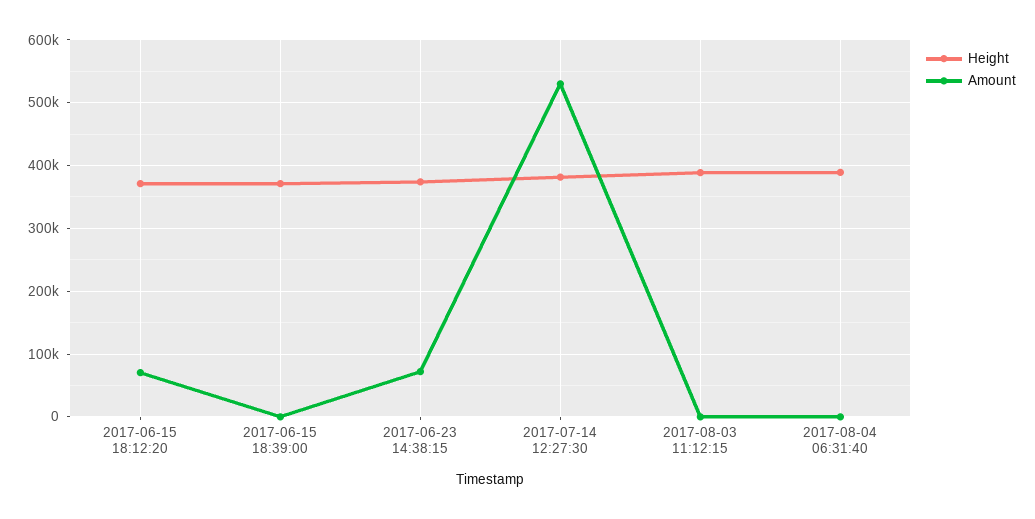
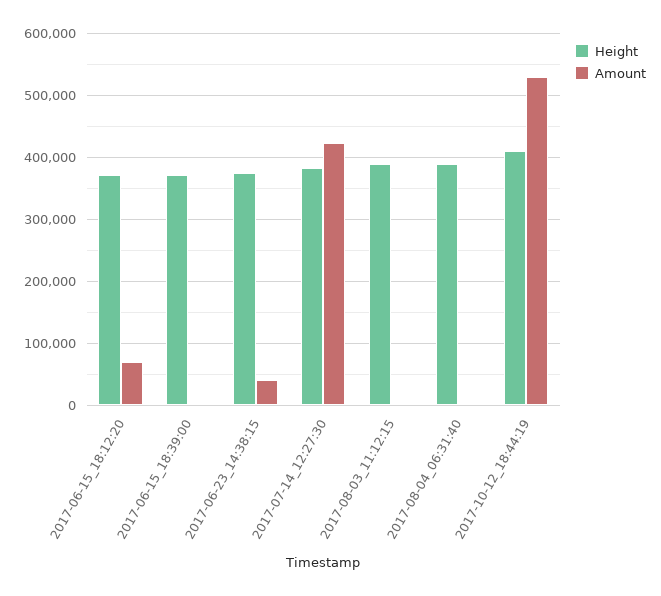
Amount, 2017-06-23 14:38:15: 70000 -> 40000
Amount, 2017-07-14 12:27:30: 530000 -> 420000
Height, 2017-10-12_18:44:19: none -> 410000
Amount, 2017-10-12_18:44:19: none -> 530000

